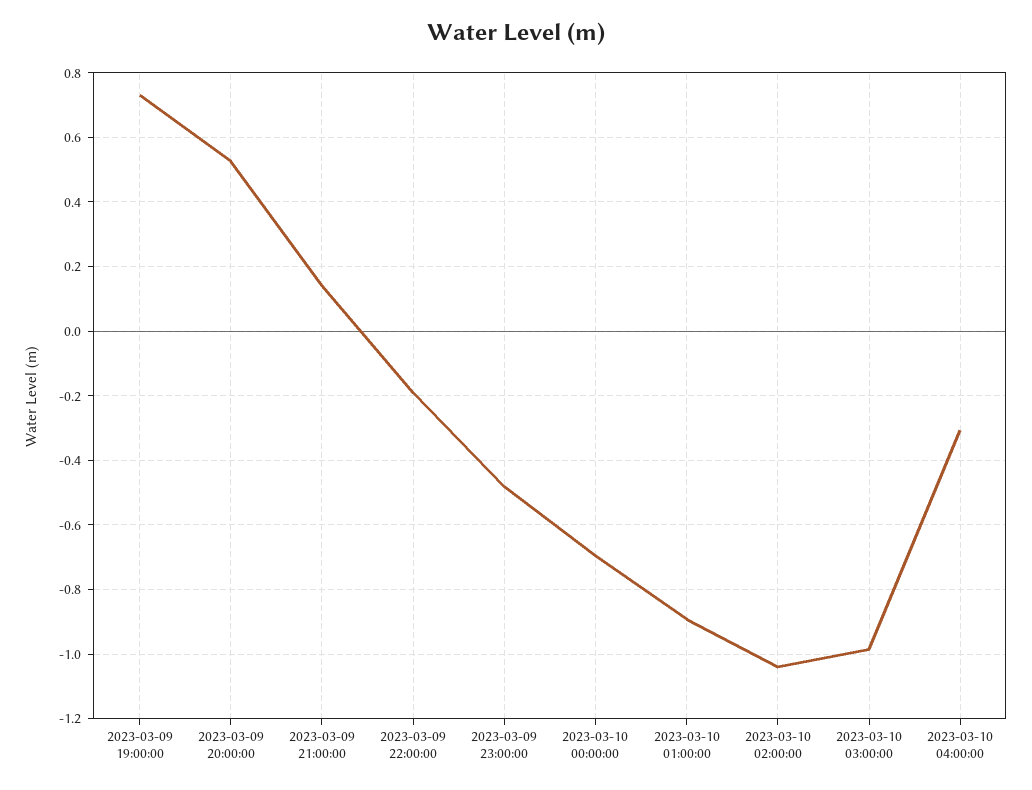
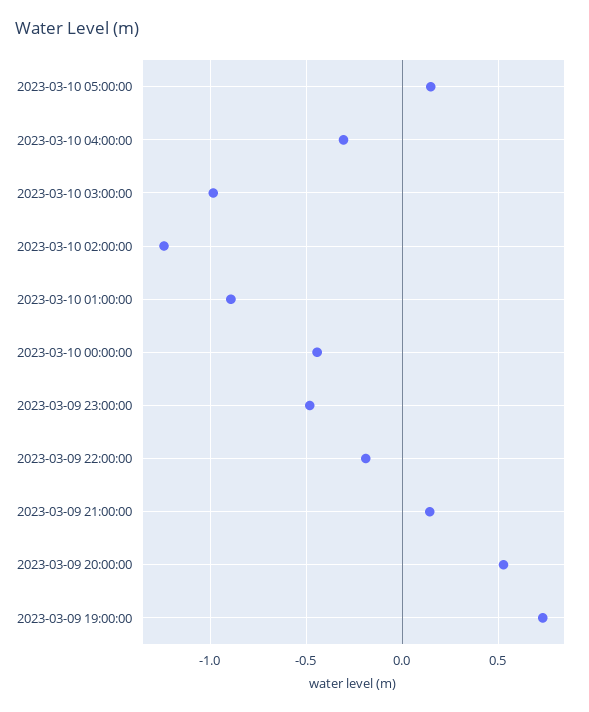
2023-03-10 00:00:00: -0.7 -> -0.45
2023-03-10 02:00:00: -1.04 -> -1.25
2023-03-10 05:00:00: none -> 0.15

